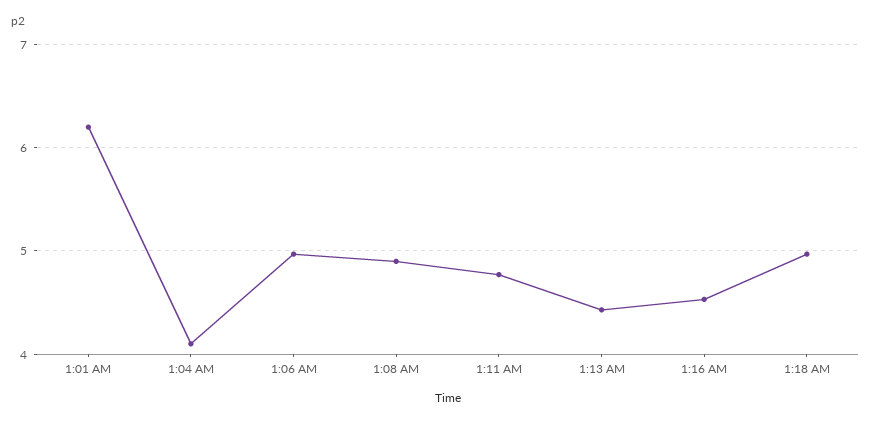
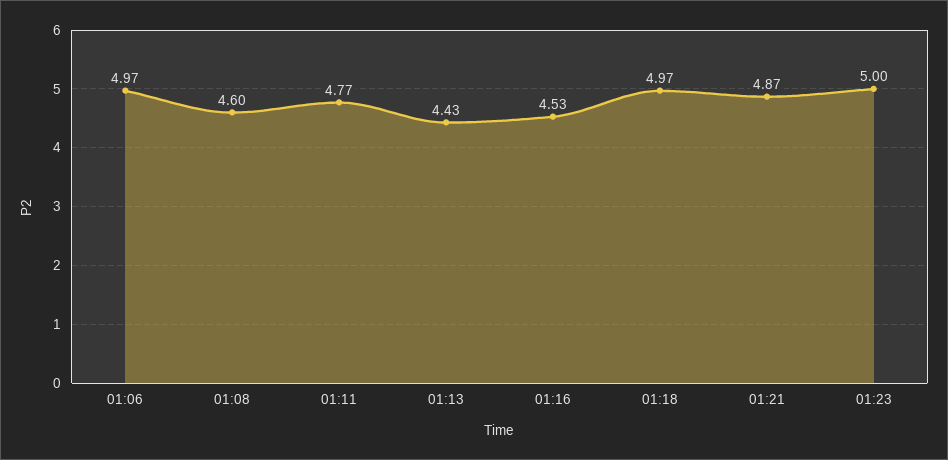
1:01 AM: 6.2 -> none
1:04 AM: 4.1 -> none
1:08 AM: 4.9 -> 4.6
01:21: none -> 4.87
01:23: none -> 5

